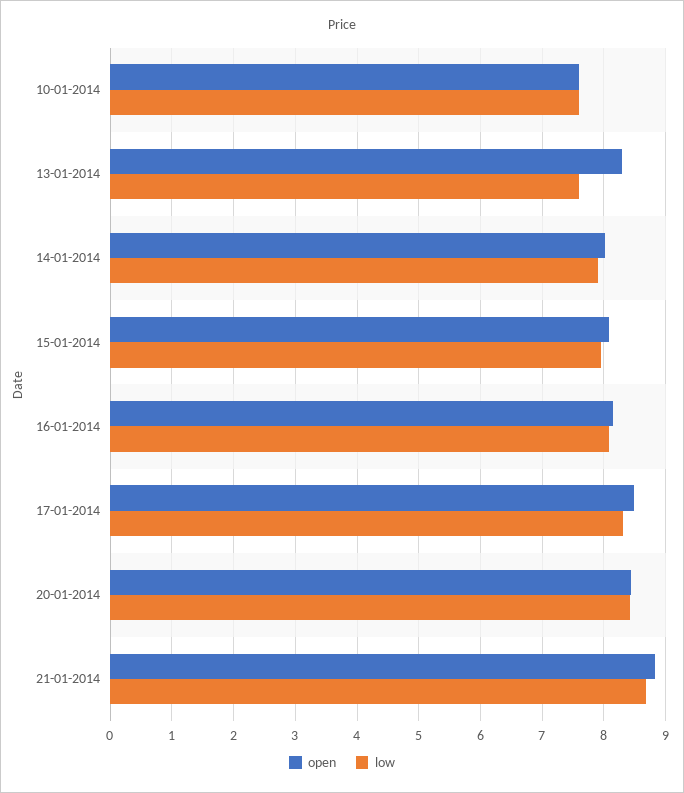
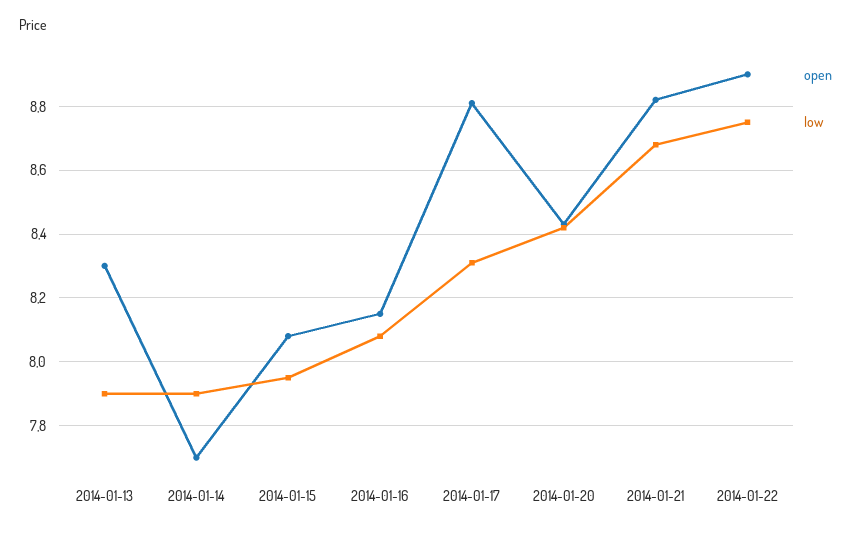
open, 10-01-2014: 7.6 -> none
low, 10-01-2014: 7.6 -> none
low, 13-01-2014: 7.6 -> 7.9
open, 14-01-2014: 8 -> 7.7
open, 17-01-2014: 8.5 -> 8.8
open, 2014-01-22: none -> 8.9
low, 2014-01-22: none -> 8.75

